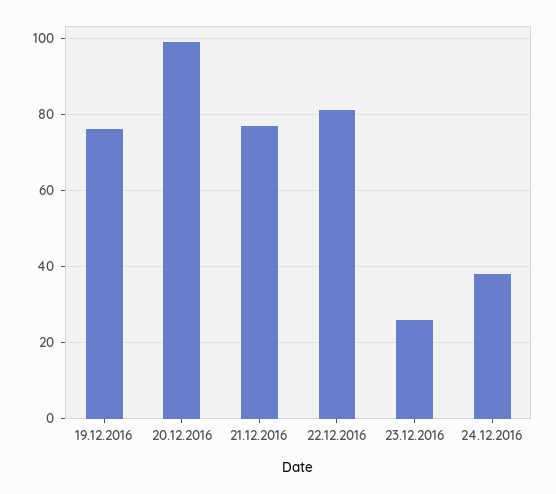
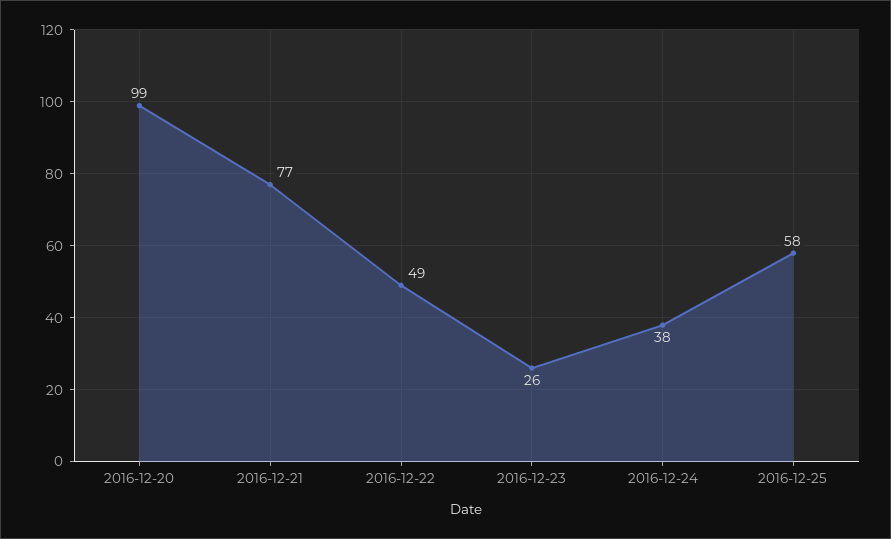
19.12.2016: 75 -> none
22.12.2016: 80 -> 49
2016-12-25: none -> 58

